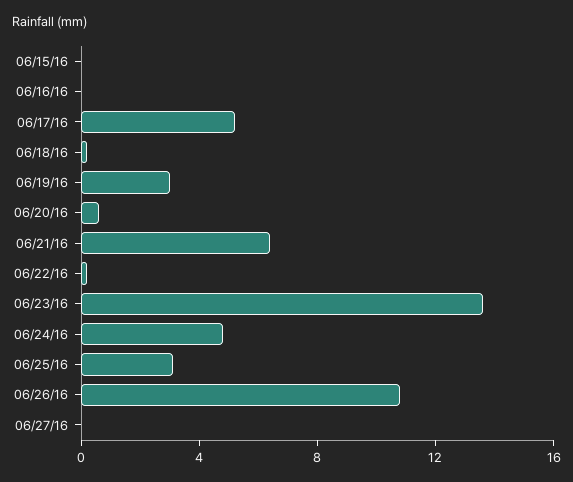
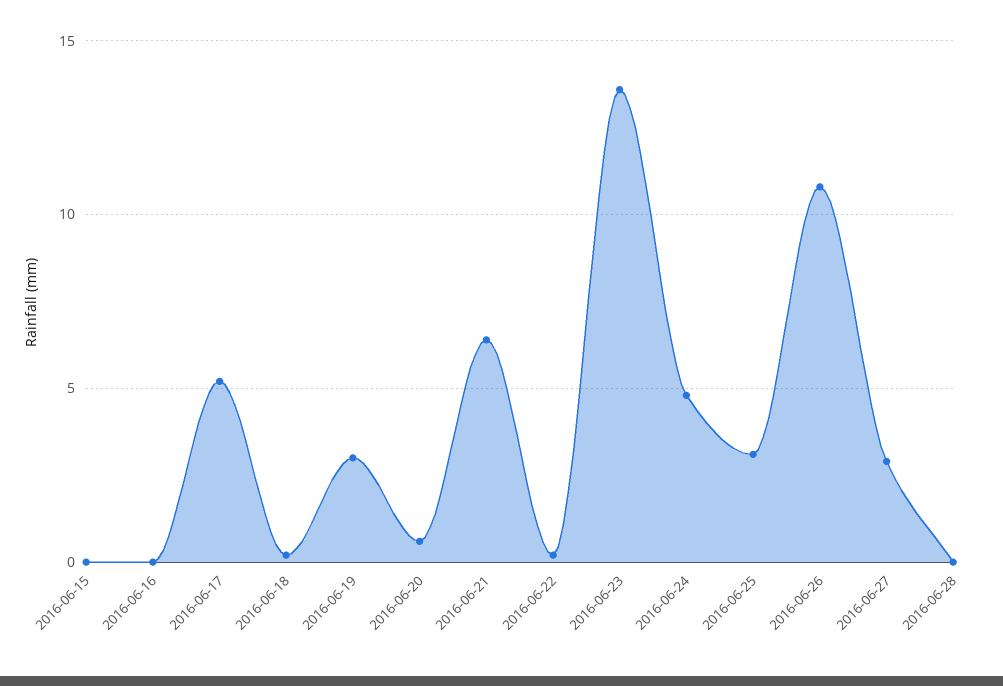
06/27/16: 0 -> 3
2016-06-28: none -> 0

